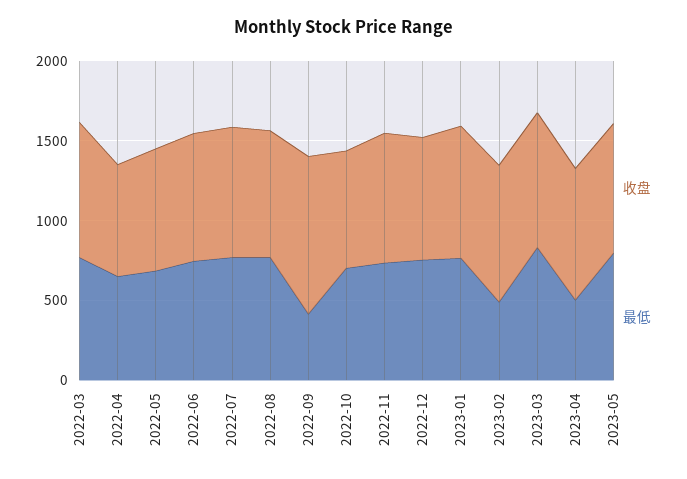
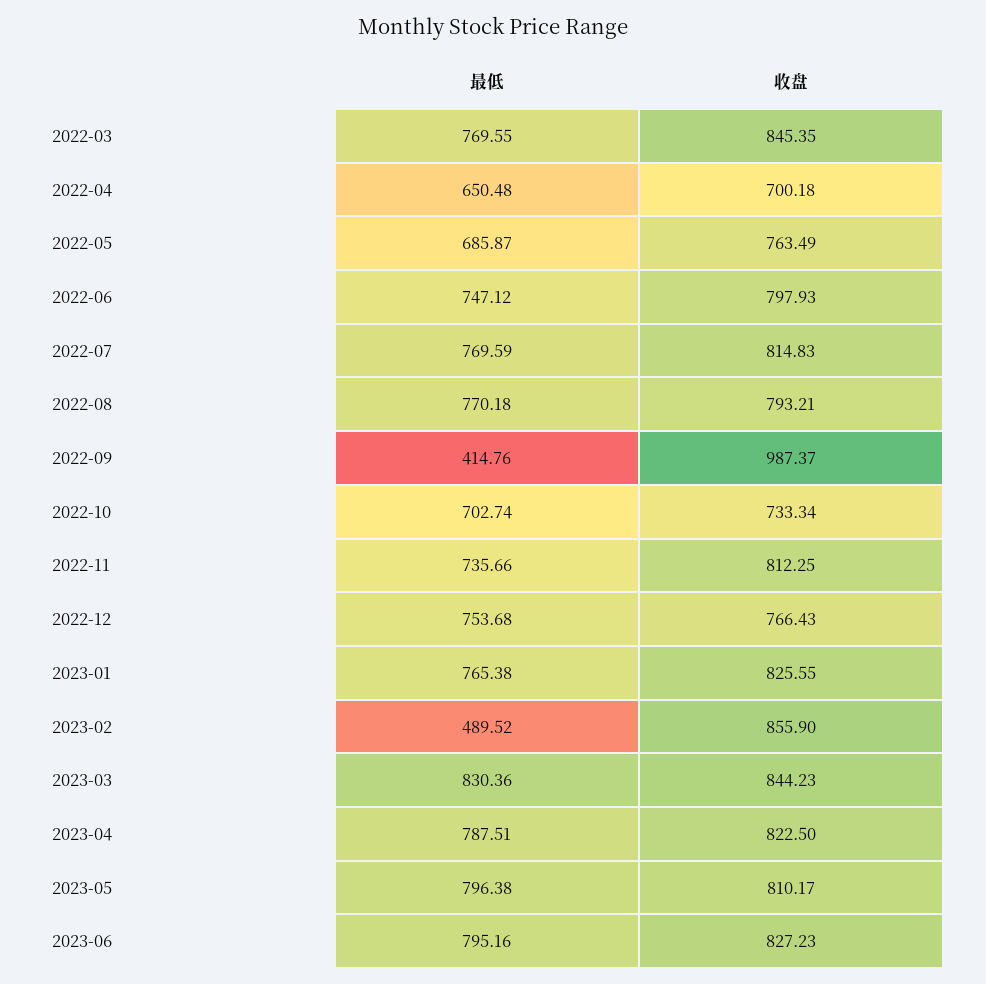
最低, 2023-04: 500 -> 787.51
最低, 2023-06: none -> 795.16
收盘, 2023-06: none -> 827.23

